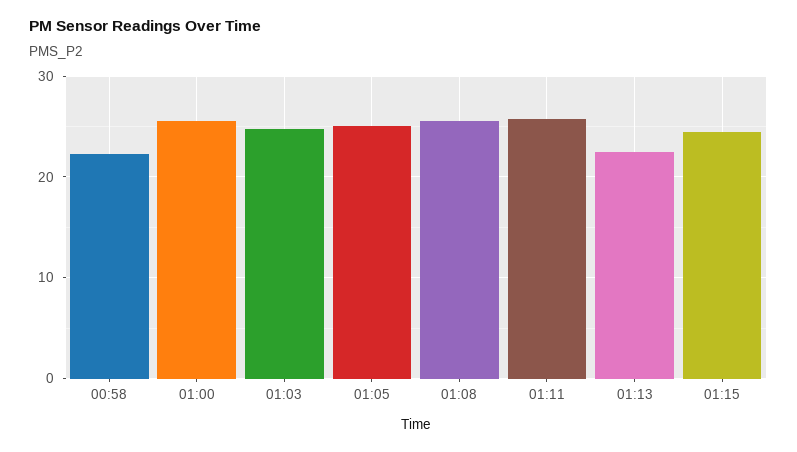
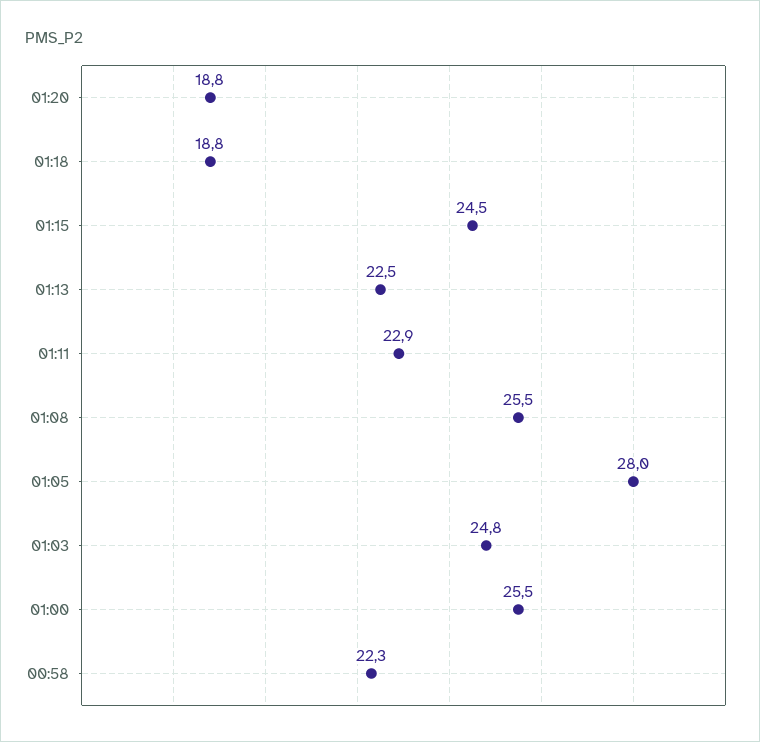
01:05: 25 -> 28
01:11: 26 -> 22.9
01:20: none -> 18.8
01:18: none -> 18.8

